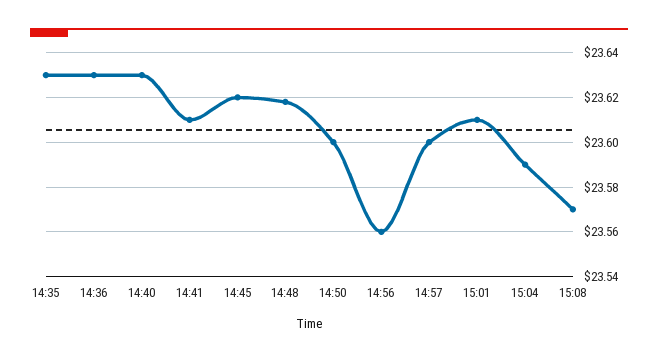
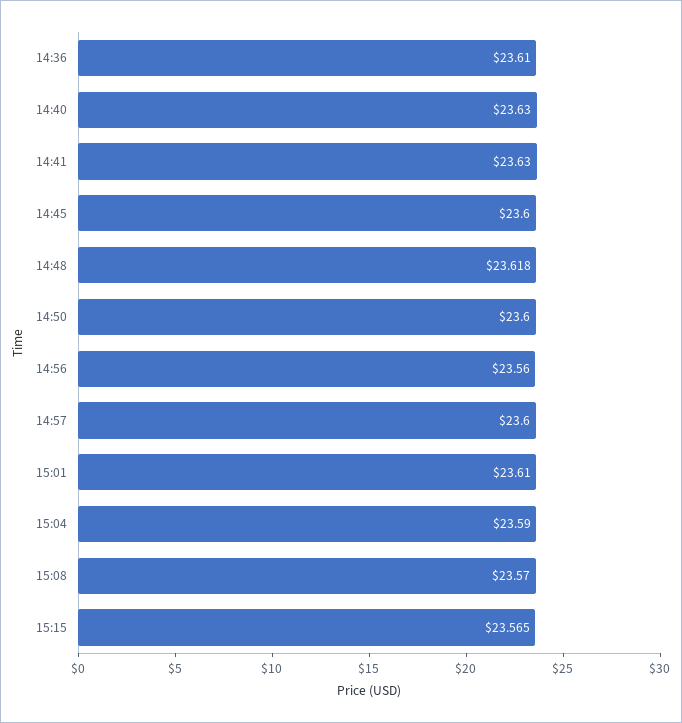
14:35: 23.63 -> none
14:36: 23.63 -> 23.61
14:41: 23.61 -> 23.63
14:45: 23.62 -> 23.6
15:15: none -> 23.565

